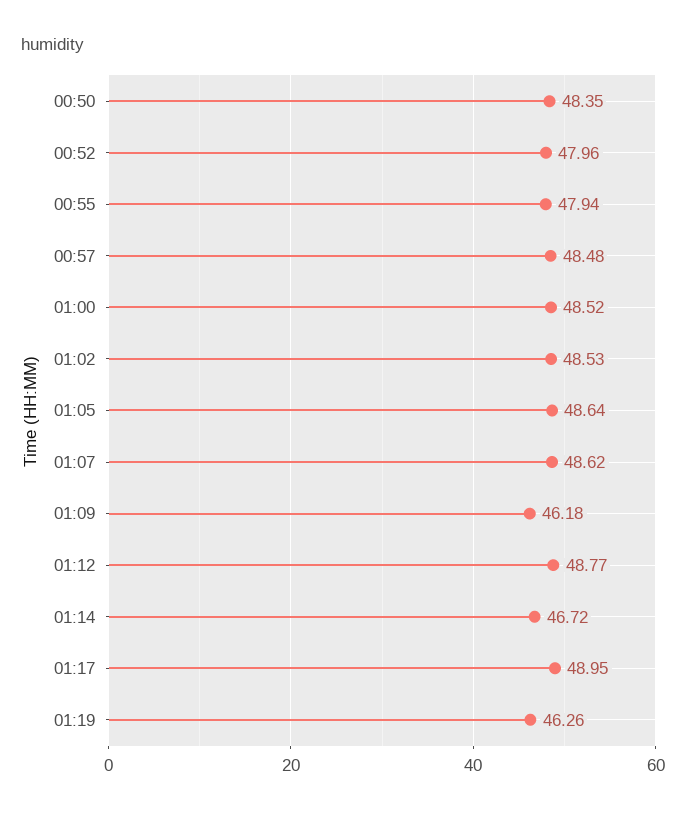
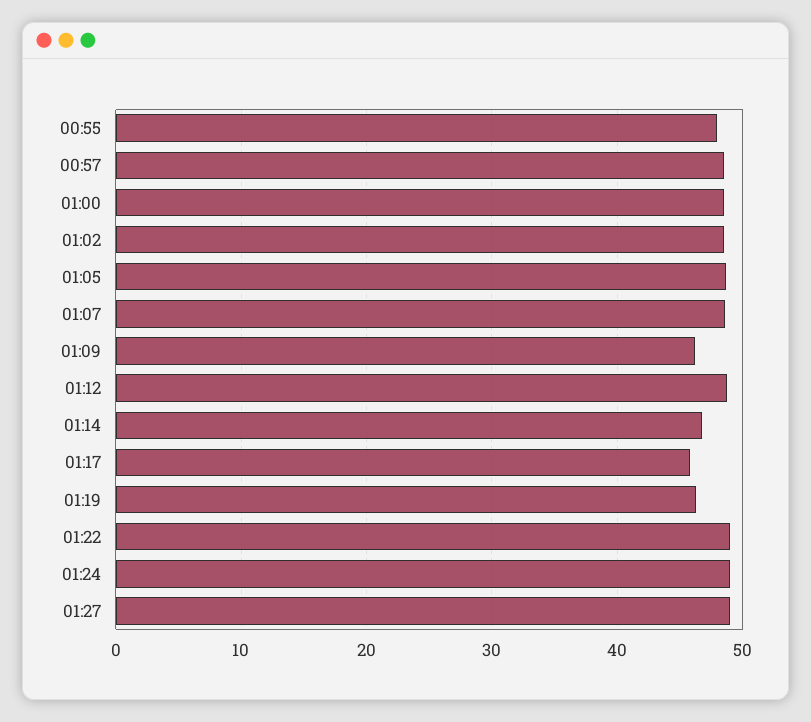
00:50: 48.35 -> none
00:52: 47.96 -> none
01:17: 48.95 -> 46
01:22: none -> 49
01:24: none -> 49
01:27: none -> 49

